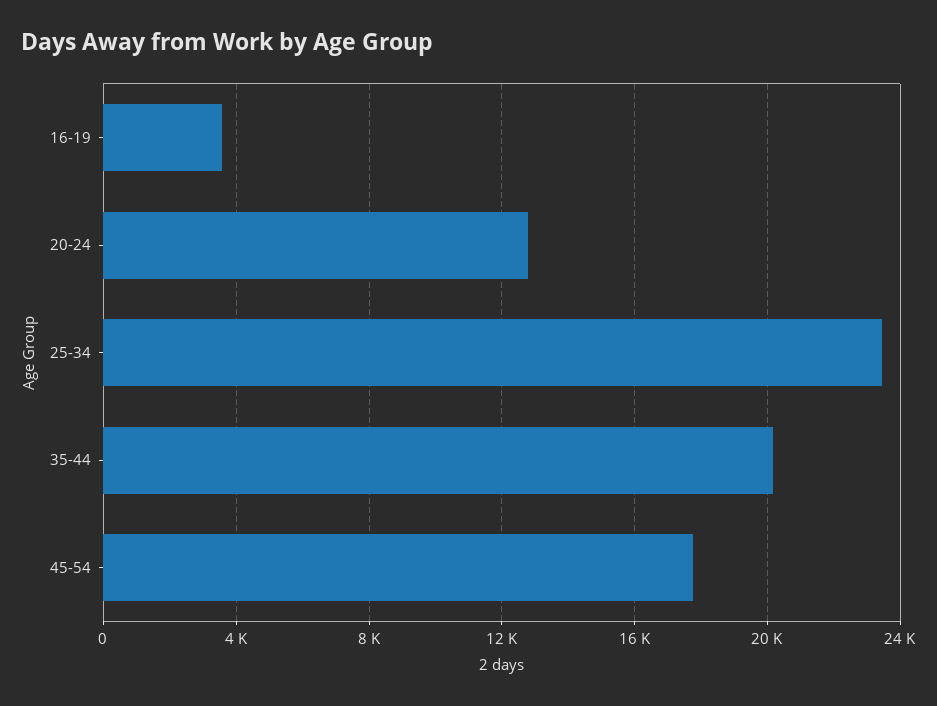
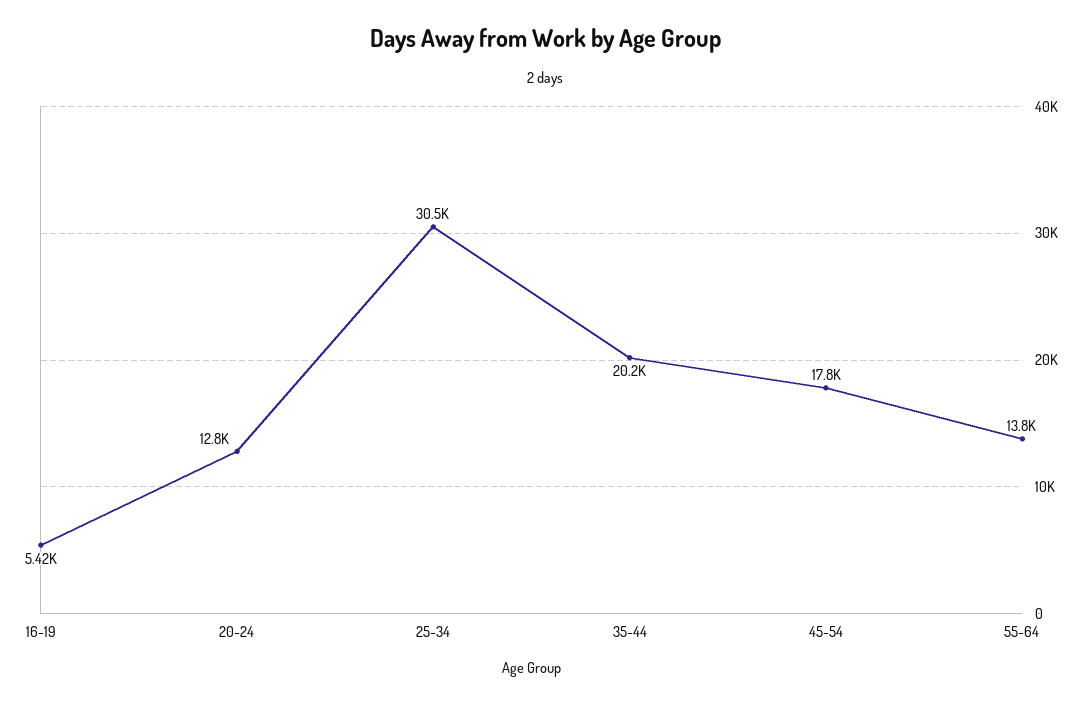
16-19: 3500 -> 5420
25-34: 23500 -> 30500
55-64: none -> 13800

